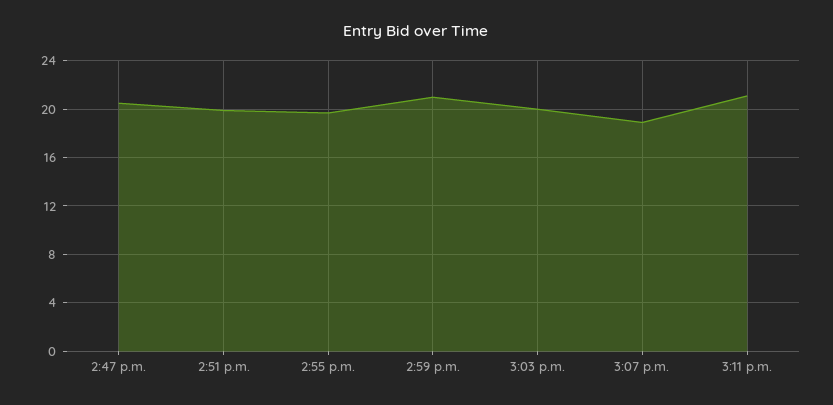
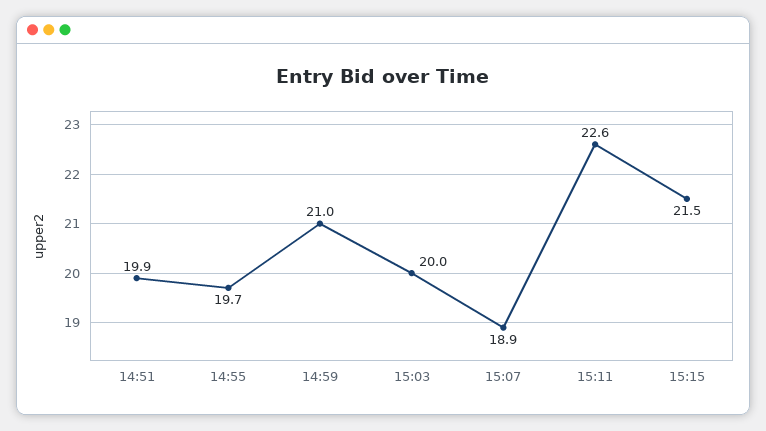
2:47 p.m.: 20.5 -> none
3:11 p.m.: 21 -> 22.6
15:15: none -> 21.5

